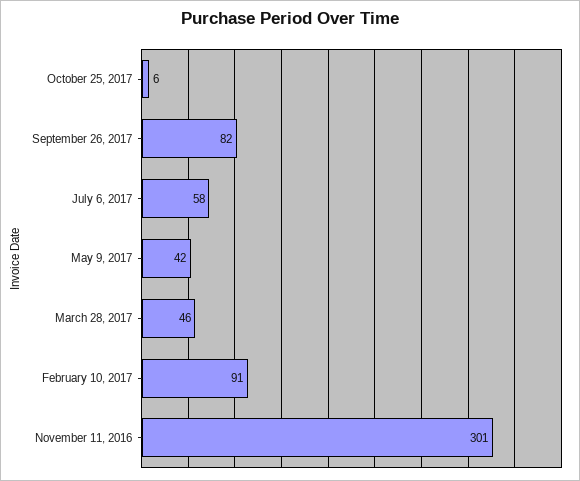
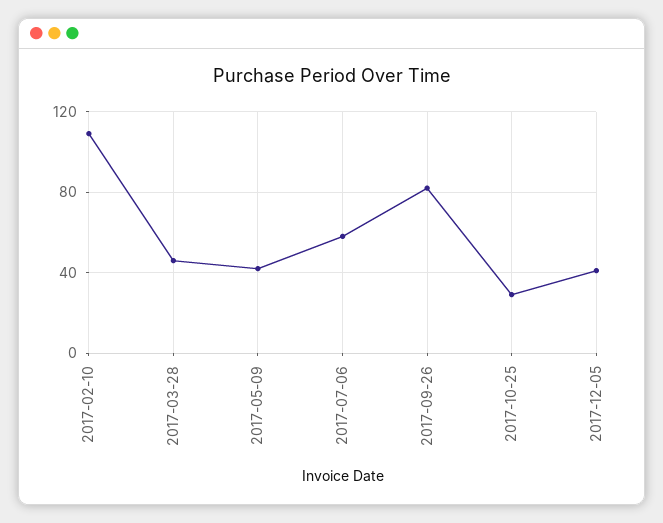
October 25, 2017: 6 -> 30
February 10, 2017: 91 -> 110
November 11, 2016: 301 -> none
2017-12-05: none -> 40

